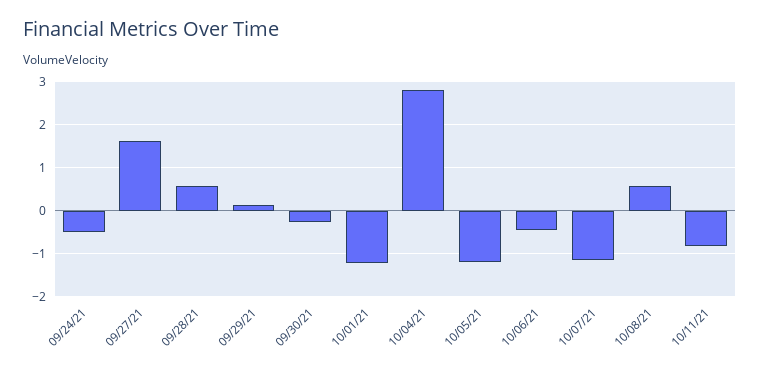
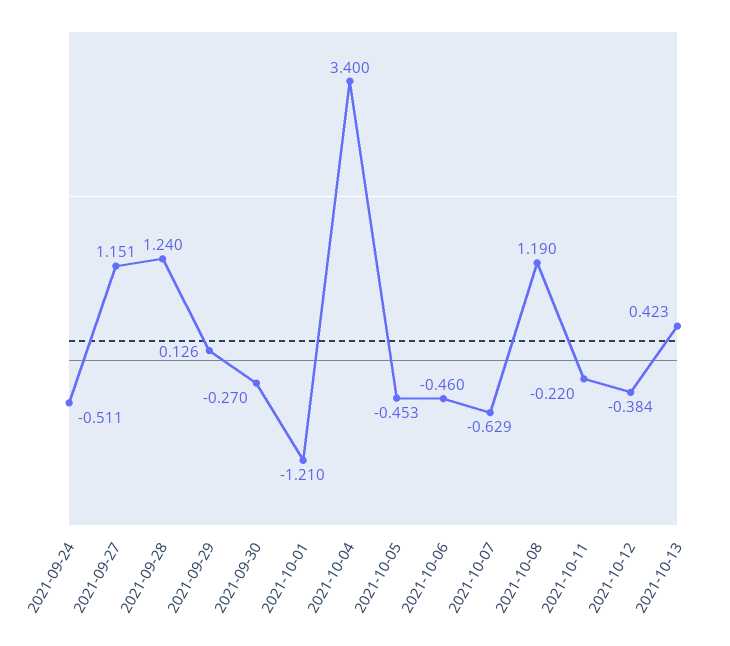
09/27/21: 1.6 -> 1.151
09/28/21: 0.6 -> 1.24
10/04/21: 2.8 -> 3.4
10/05/21: -1.2 -> -0.453
10/07/21: -1.2 -> -0.629
10/08/21: 0.6 -> 1.19
10/11/21: -0.8 -> -0.22
2021-10-12: none -> -0.384
2021-10-13: none -> 0.423

